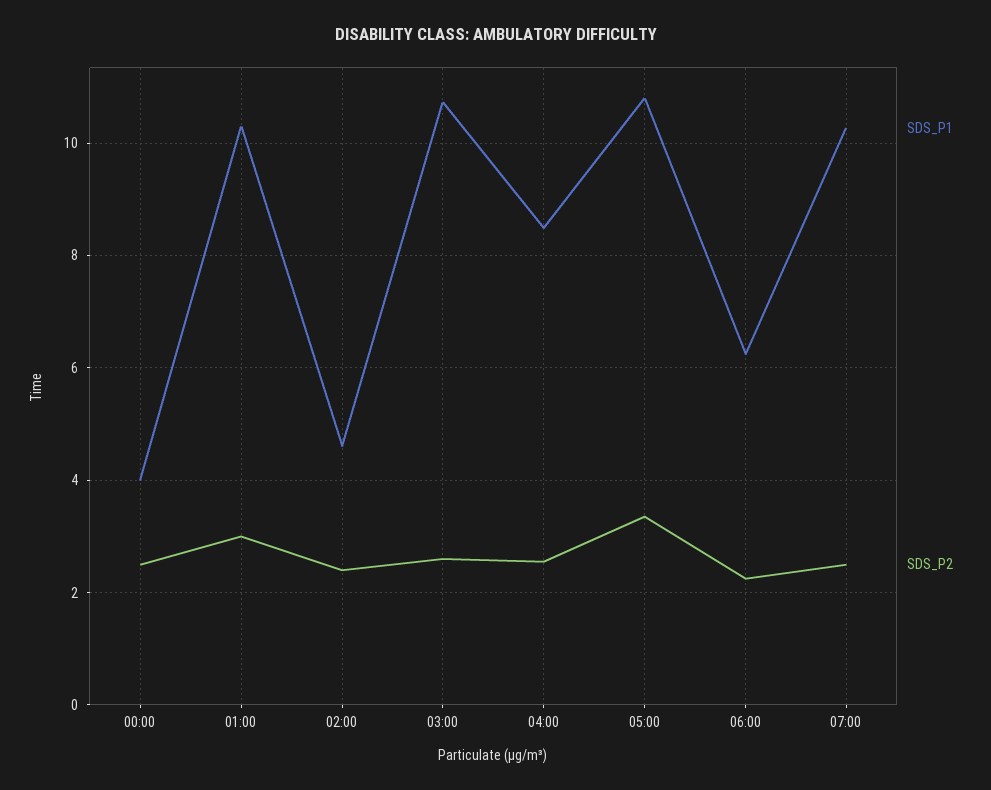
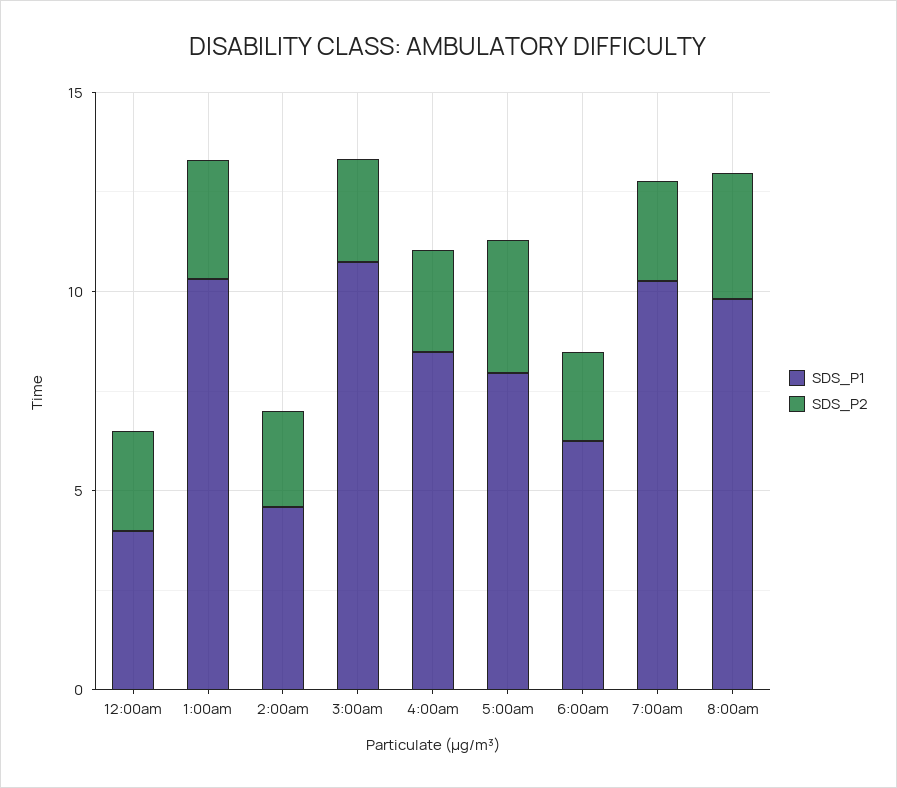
SDS_P1, 05:00: 10.8 -> 8
SDS_P1, 8:00am: none -> 10
SDS_P2, 8:00am: none -> 3

